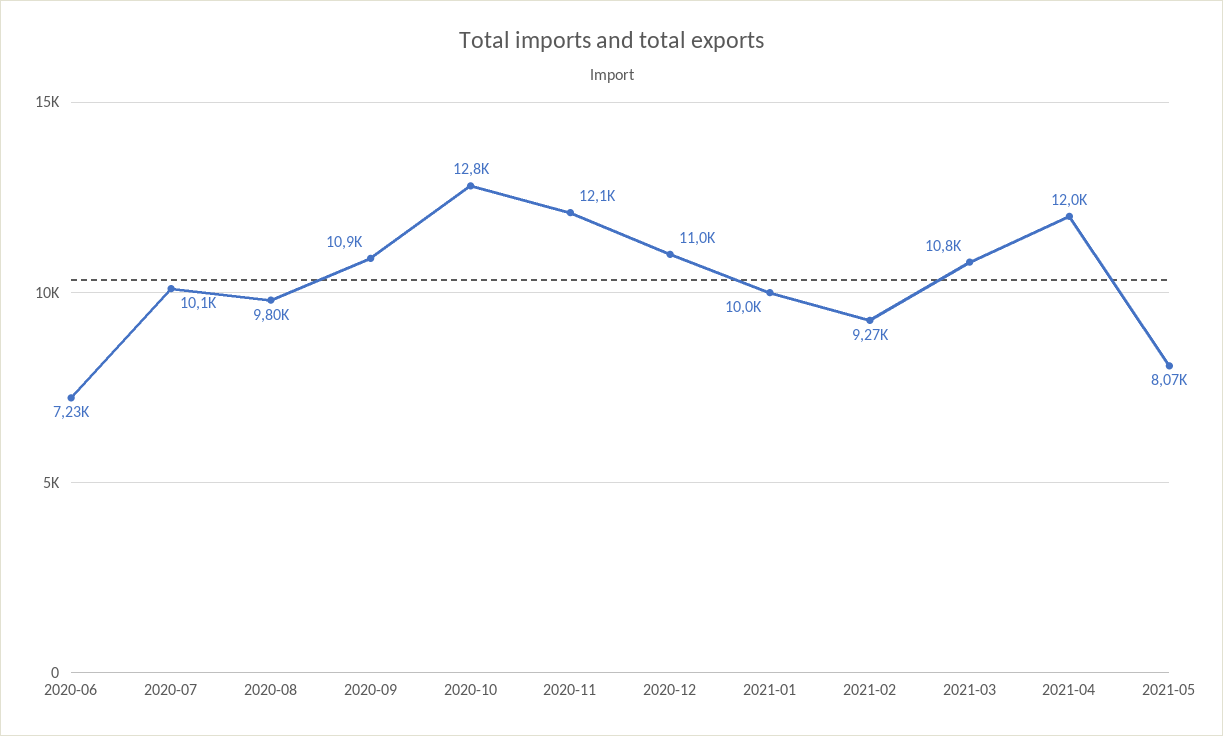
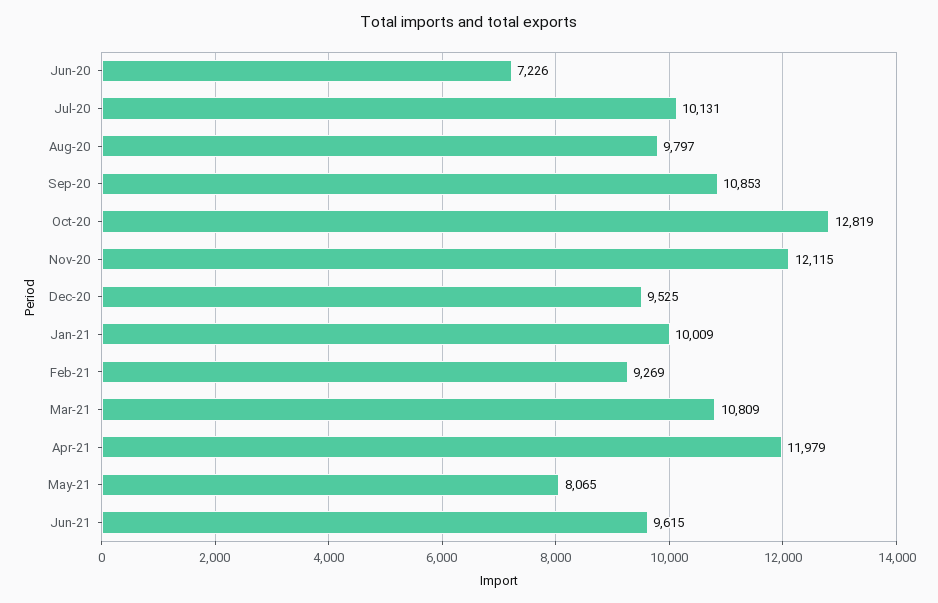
2020-12: 11000 -> 9525
Jun-21: none -> 9615

